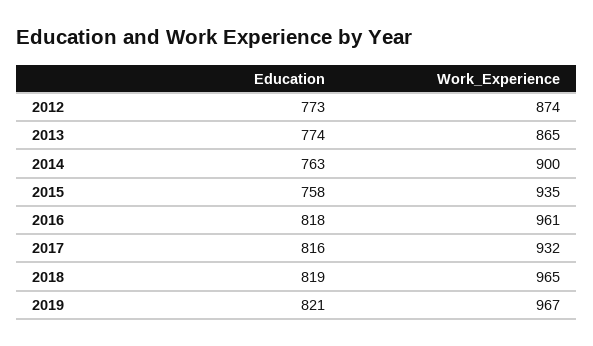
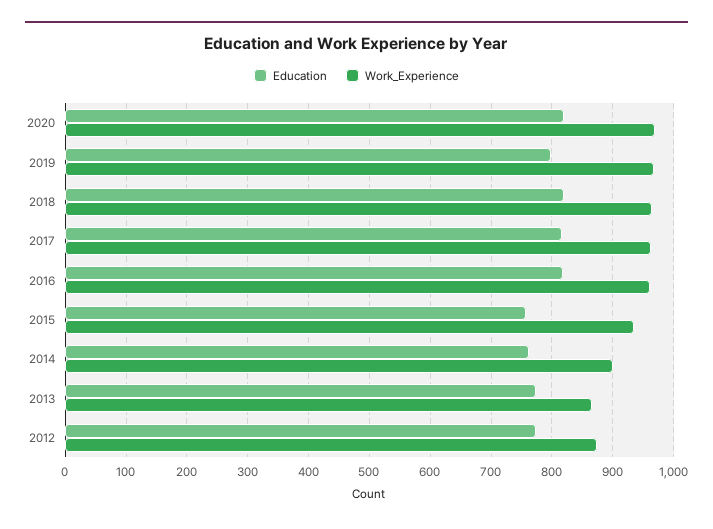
Work_Experience, 2017: 932 -> 960
Education, 2019: 821 -> 800
Education, 2020: none -> 820
Work_Experience, 2020: none -> 970

